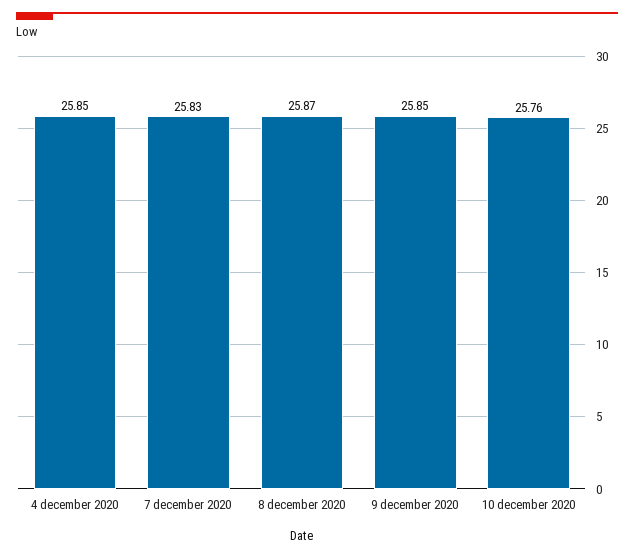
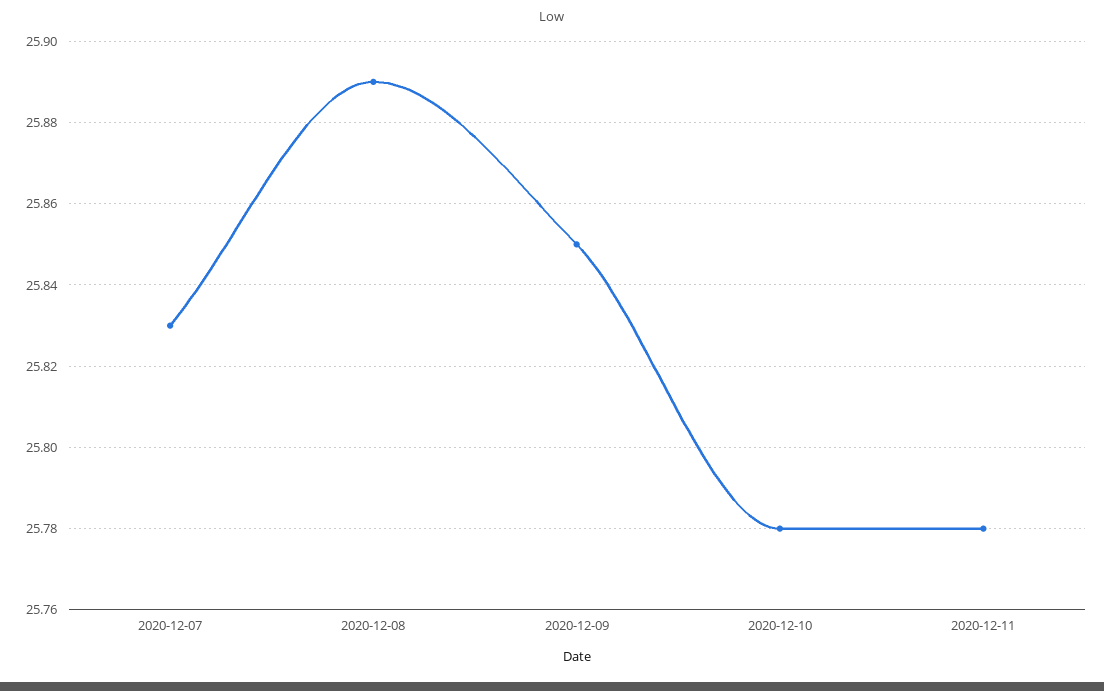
4 december 2020: 25.85 -> none
8 december 2020: 25.87 -> 25.89
10 december 2020: 25.76 -> 25.78
2020-12-11: none -> 25.78

